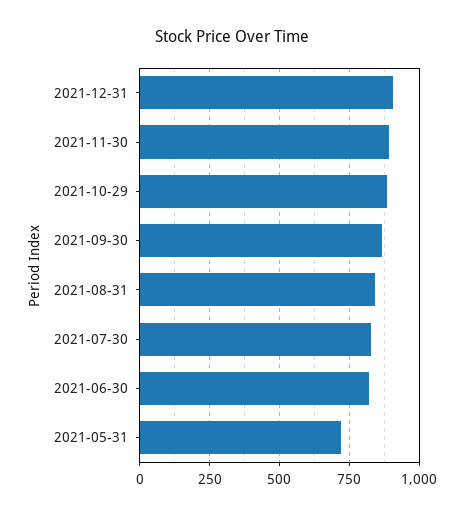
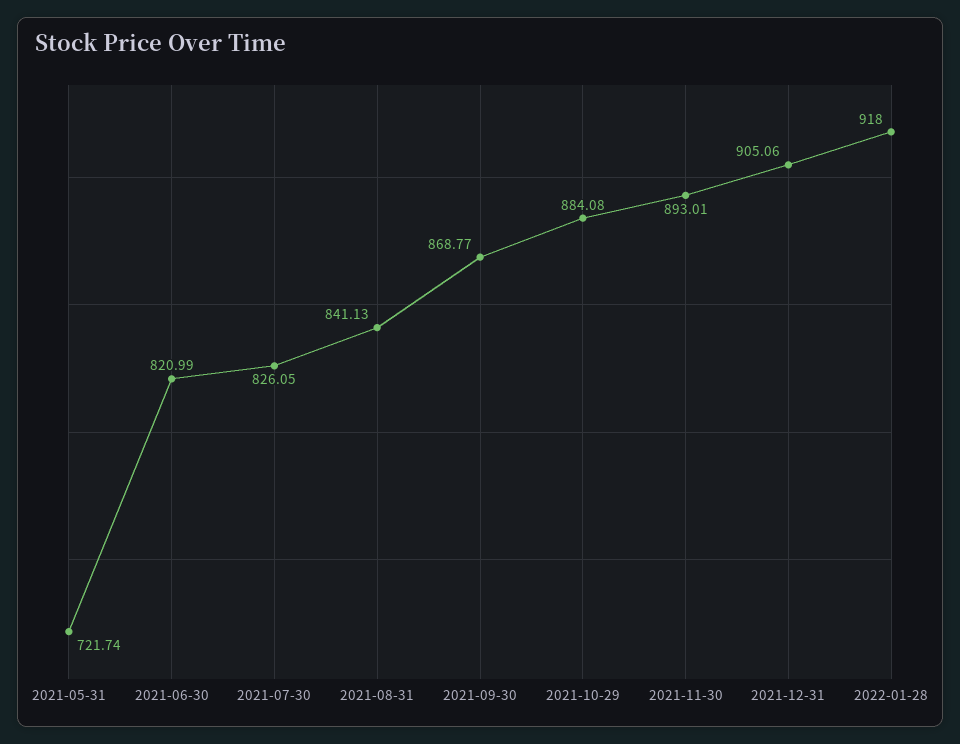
2022-01-28: none -> 918

